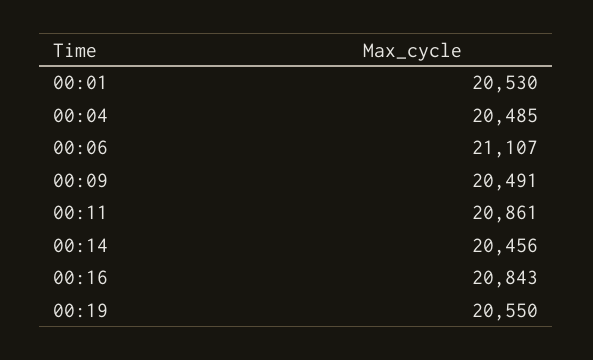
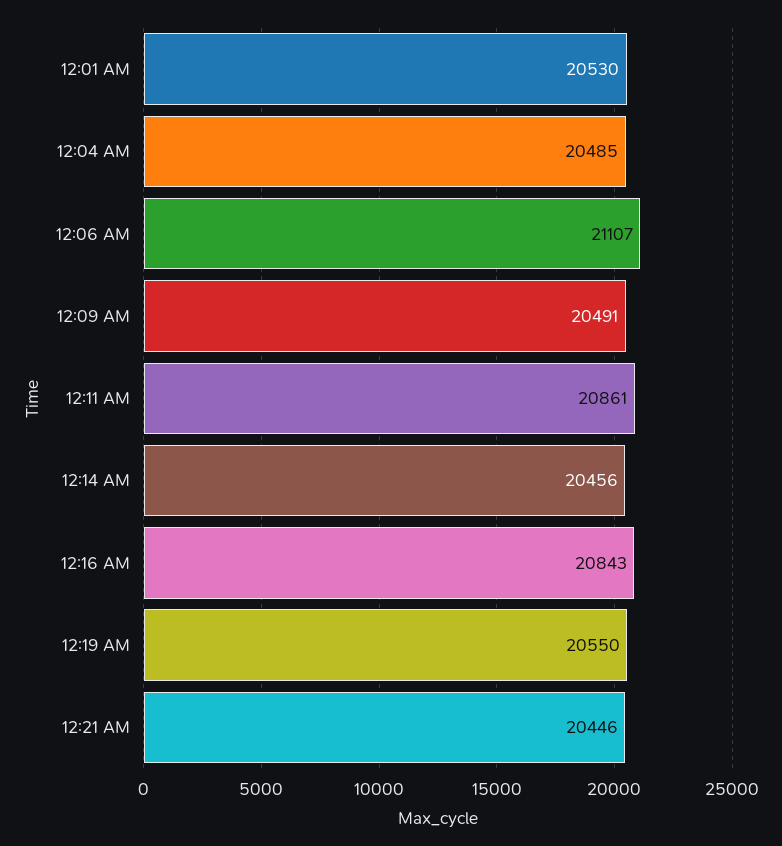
12:21 AM: none -> 20446

